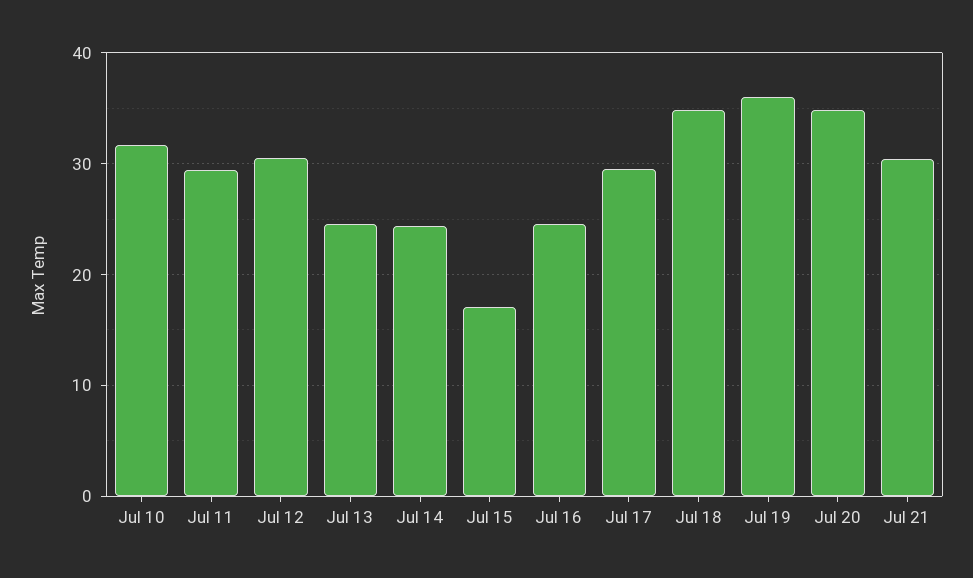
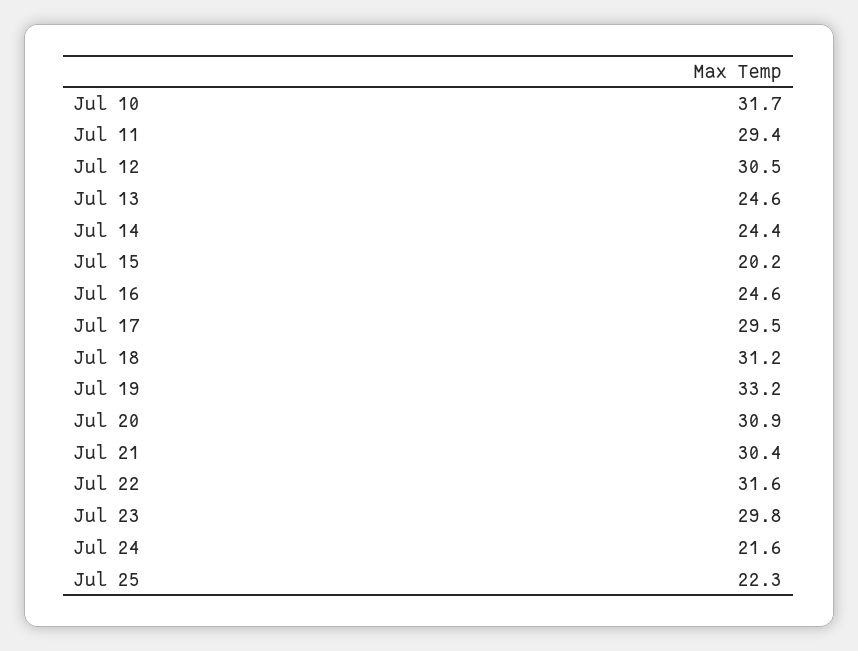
Jul 15: 17 -> 20.2
Jul 18: 35 -> 31.2
Jul 19: 36 -> 33.2
Jul 20: 35 -> 30.9
Jul 22: none -> 31.6
Jul 23: none -> 29.8
Jul 24: none -> 21.6
Jul 25: none -> 22.3

